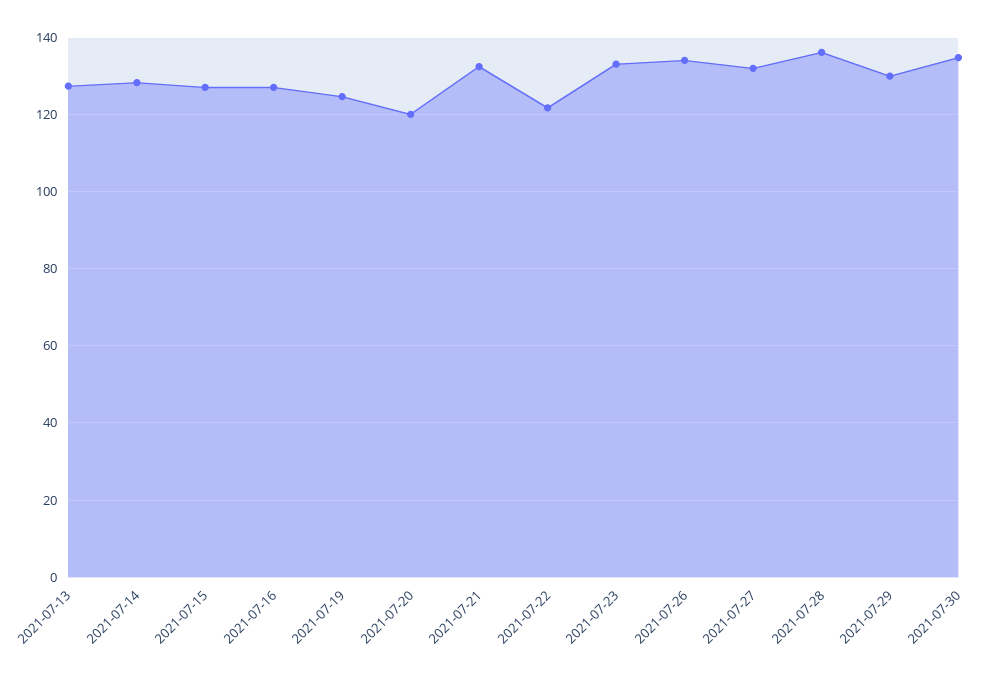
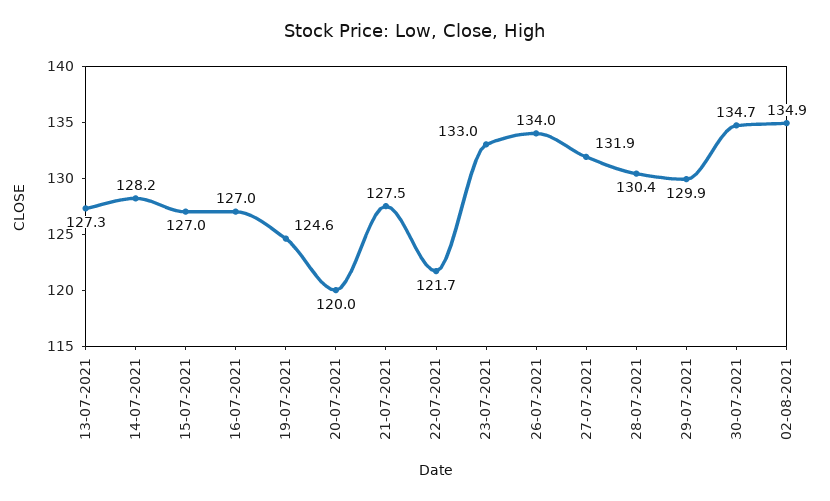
2021-07-21: 132 -> 127.5
2021-07-28: 136 -> 130.4
02-08-2021: none -> 134.9

